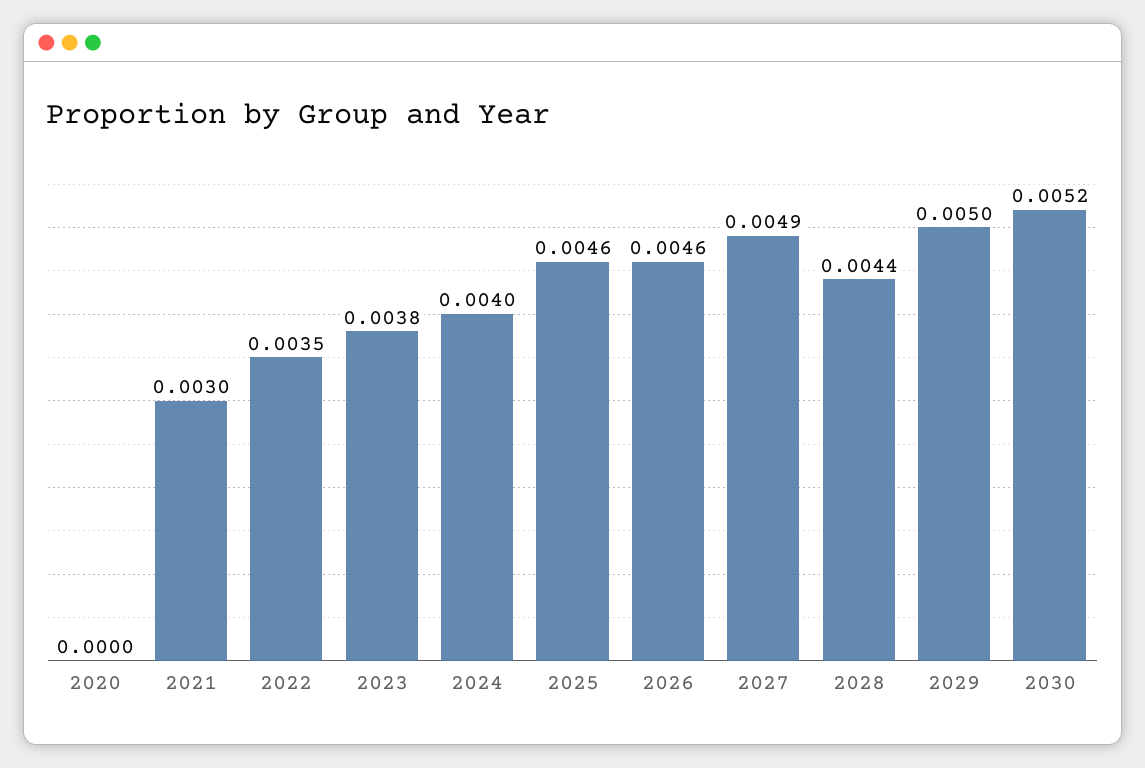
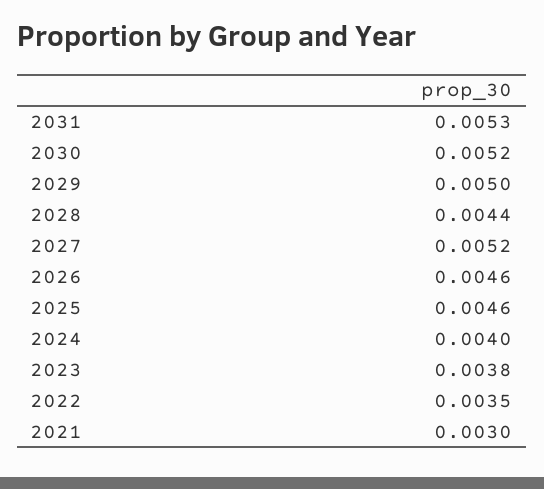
2020: 0 -> none
2027: 0.0049 -> 0.0052
2031: none -> 0.0053

